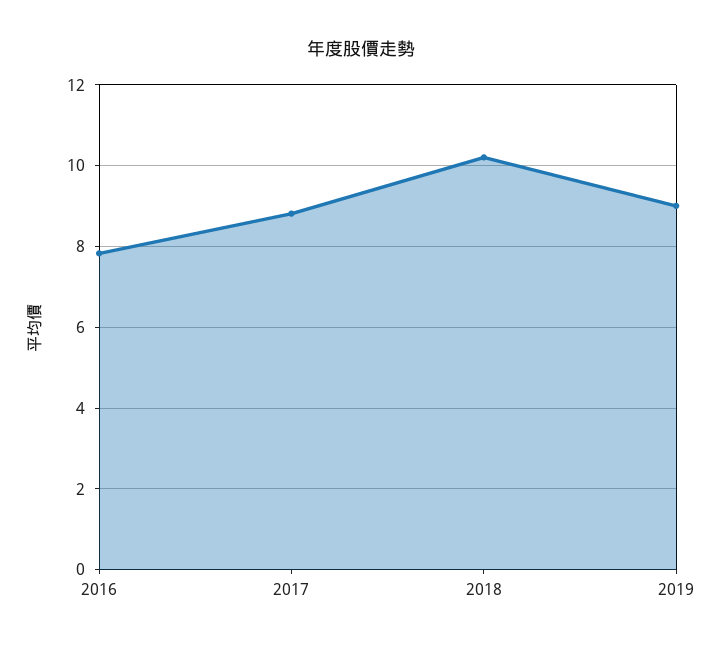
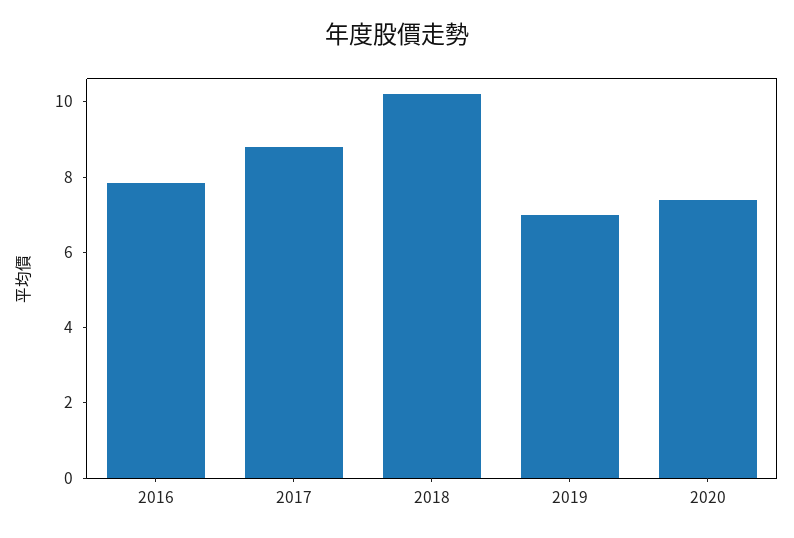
2019: 9 -> 7
2020: none -> 7.5

